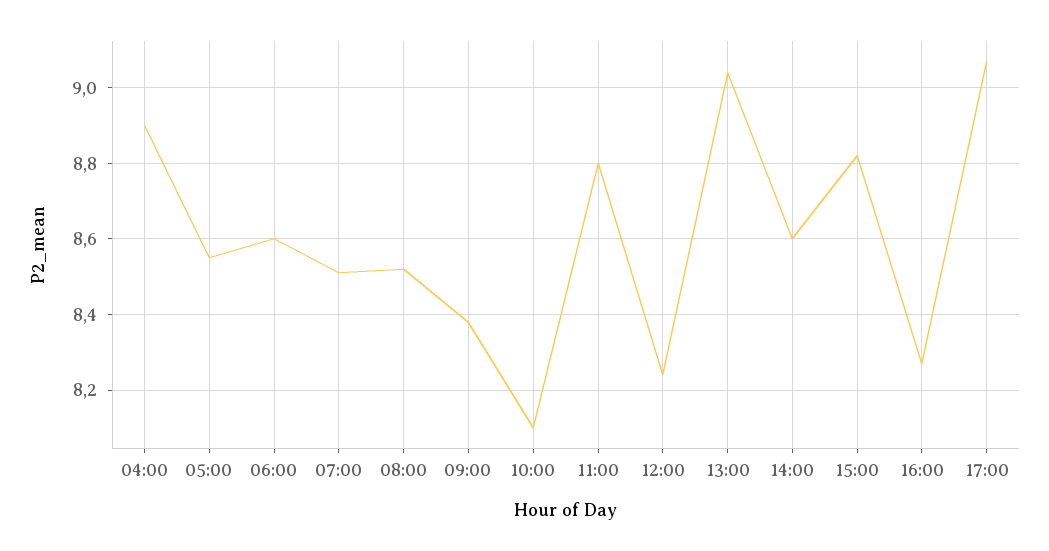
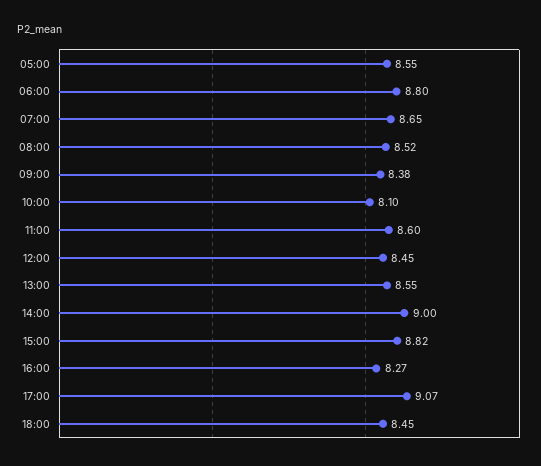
04:00: 8.9 -> none
06:00: 8.6 -> 8.8
07:00: 8.5 -> 8.65
11:00: 8.8 -> 8.6
12:00: 8.25 -> 8.45
13:00: 9.05 -> 8.55
14:00: 8.6 -> 9
18:00: none -> 8.45

